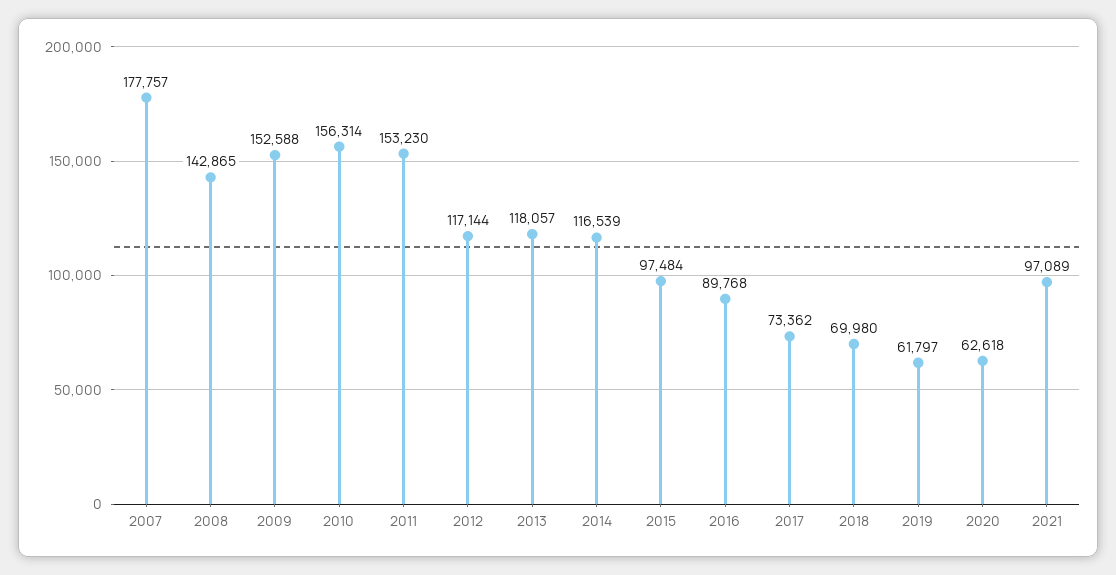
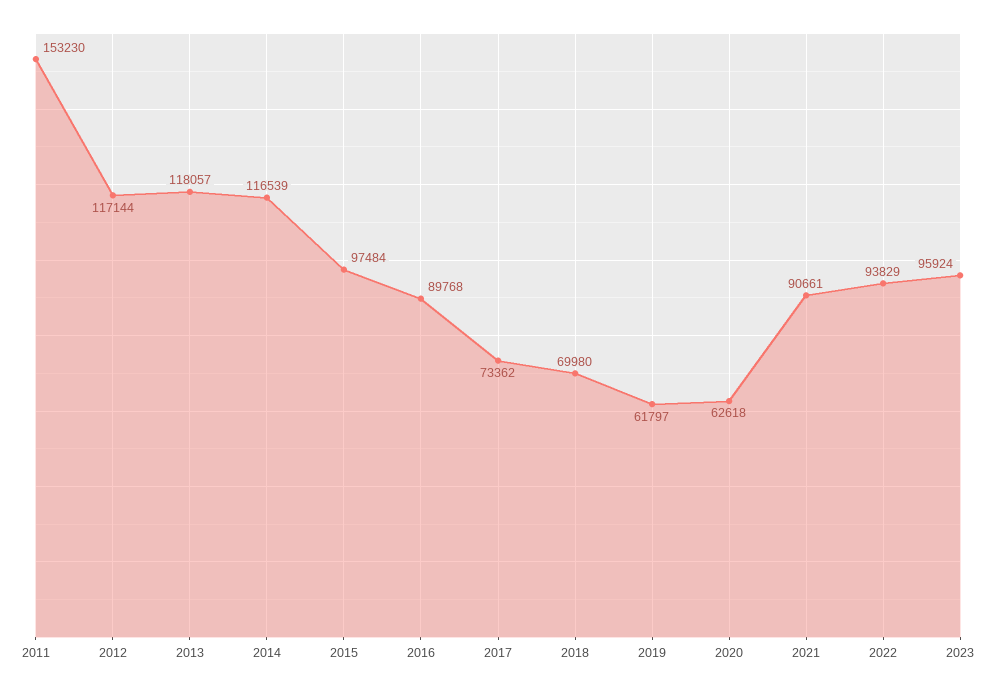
2007: 177757 -> none
2008: 142865 -> none
2009: 152588 -> none
2010: 156314 -> none
2021: 97089 -> 90661
2022: none -> 93829
2023: none -> 95924

